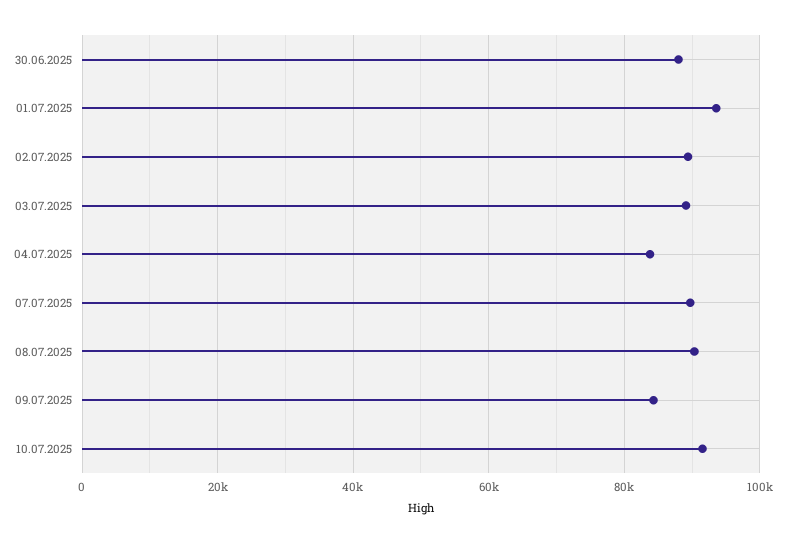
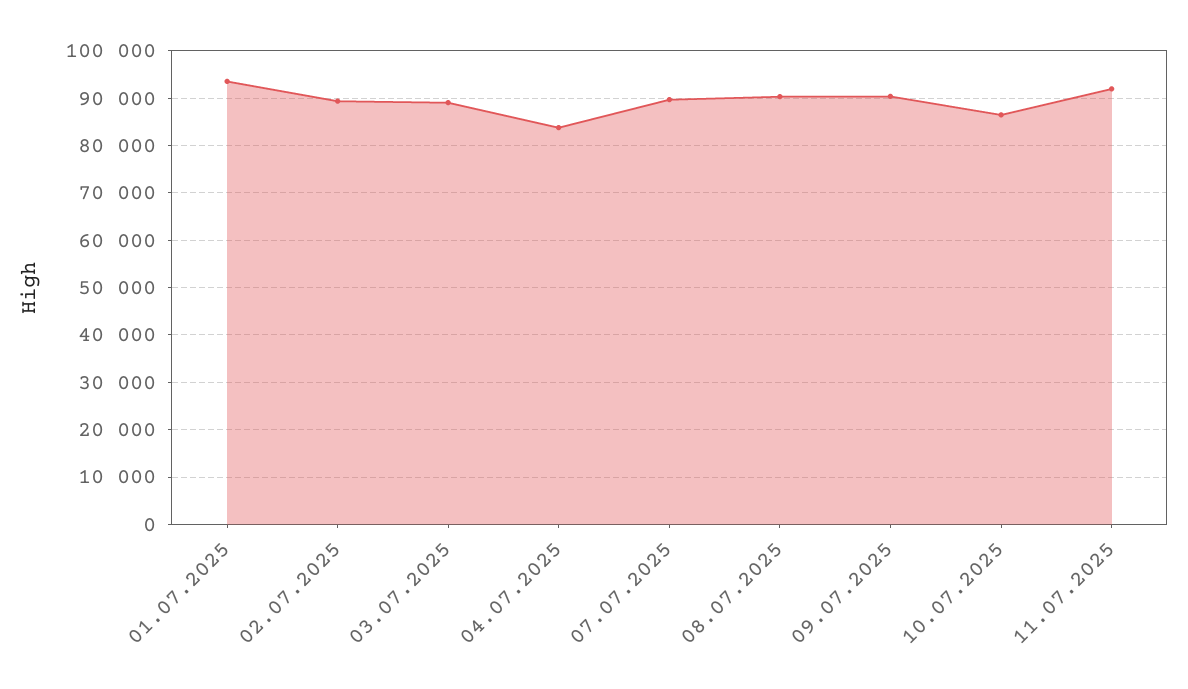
30.06.2025: 88000 -> none
09.07.2025: 84000 -> 90000
10.07.2025: 92000 -> 86000
11.07.2025: none -> 92000

